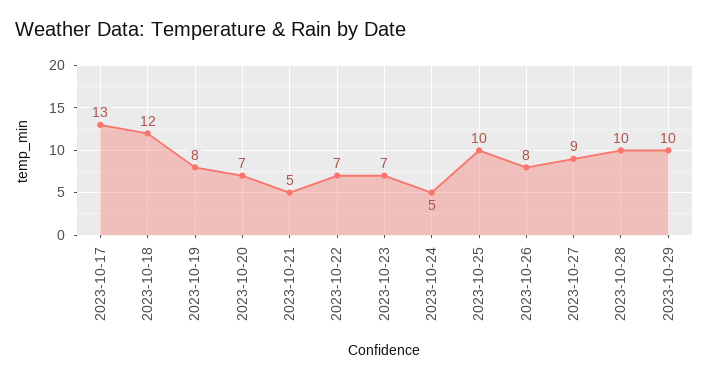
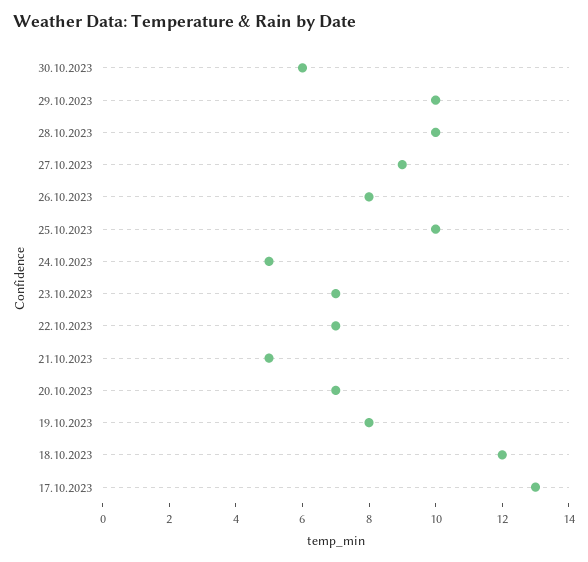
30.10.2023: none -> 6

